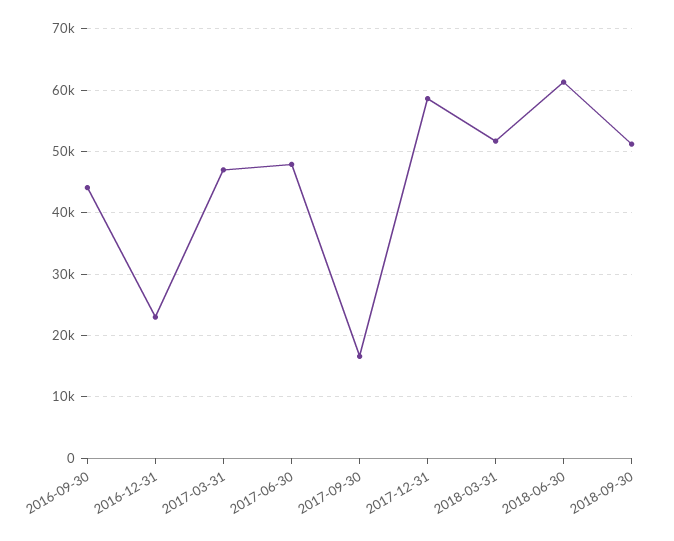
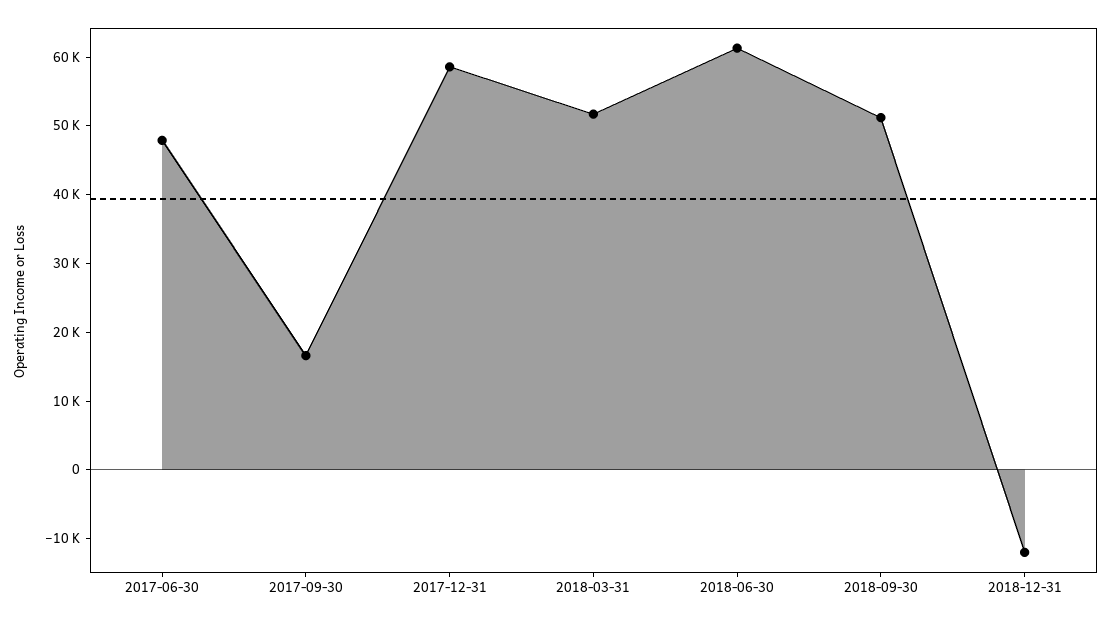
2016-09-30: 44000 -> none
2016-12-31: 23000 -> none
2017-03-31: 47000 -> none
2018-12-31: none -> -12000

